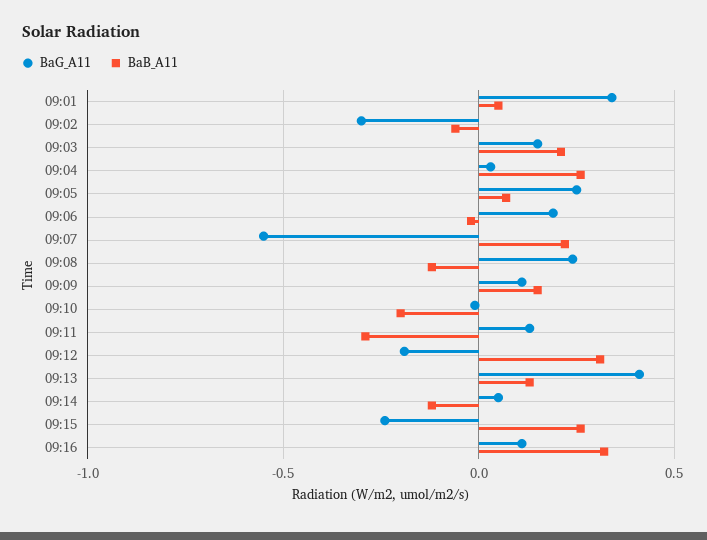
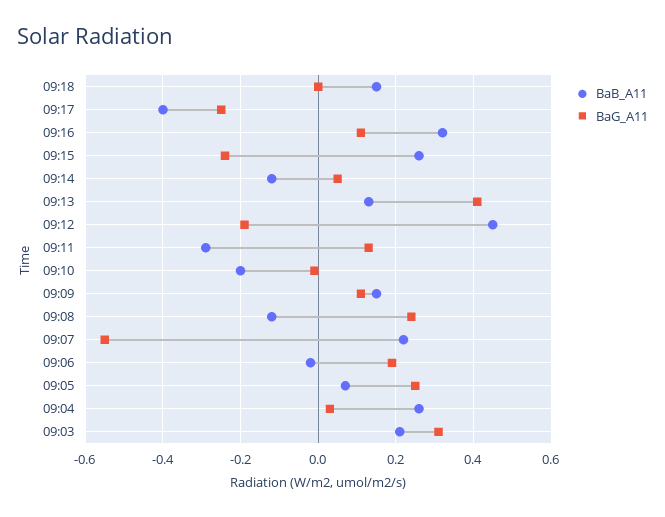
BaG_A11, 09:01: 0.35 -> none
BaB_A11, 09:01: 0.05 -> none
BaG_A11, 09:02: -0.3 -> none
BaB_A11, 09:02: -0.05 -> none
BaG_A11, 09:03: 0.15 -> 0.3
BaB_A11, 09:12: 0.3 -> 0.45
BaB_A11, 09:18: none -> 0.15
BaG_A11, 09:18: none -> 0
BaB_A11, 09:17: none -> -0.4
BaG_A11, 09:17: none -> -0.25

